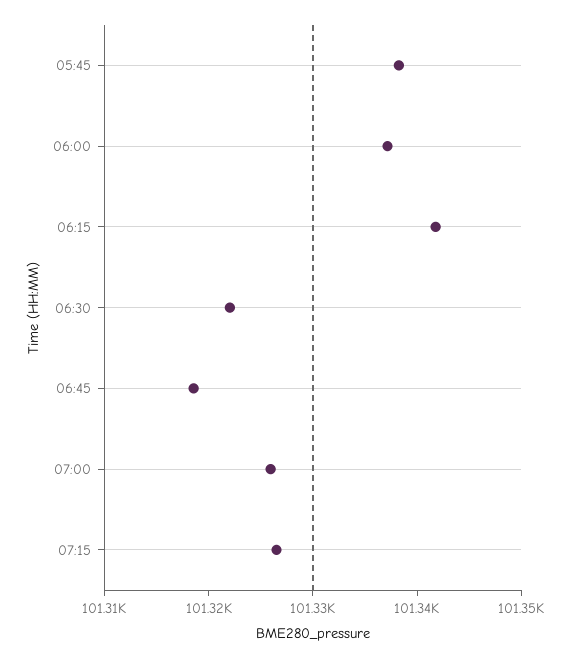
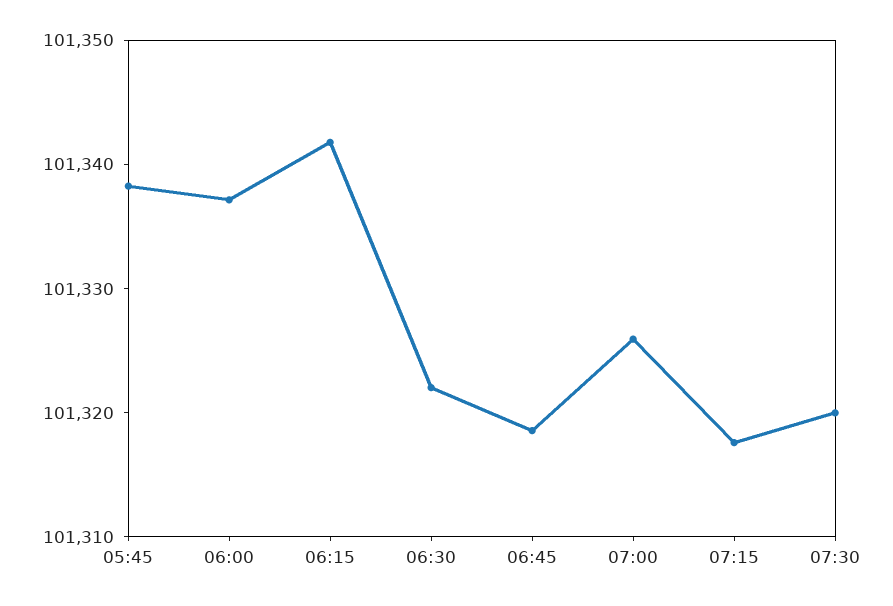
07:15: 101326 -> 101318
07:30: none -> 101320

